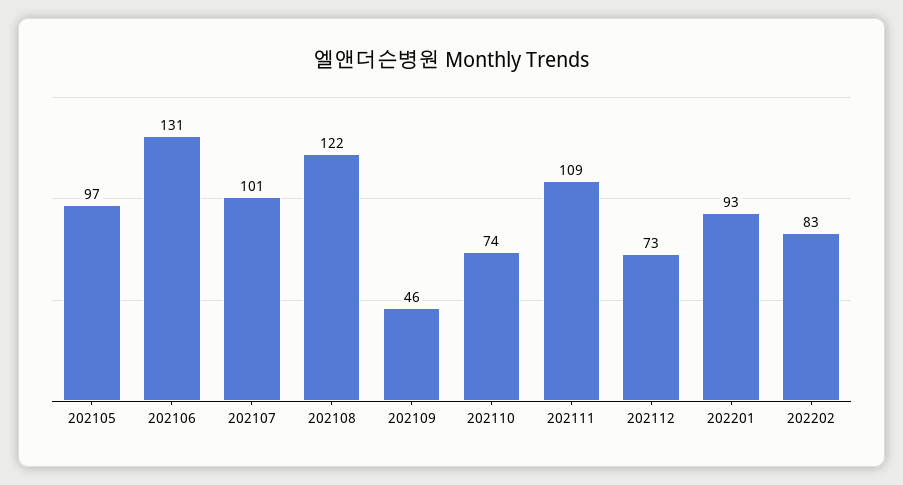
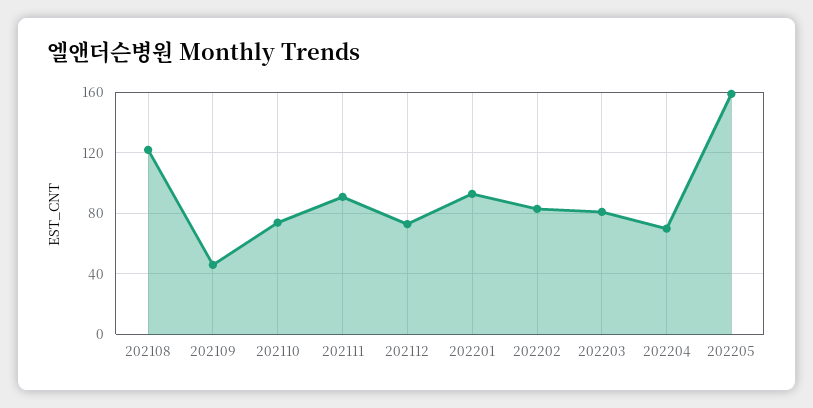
202105: 97 -> none
202106: 131 -> none
202107: 101 -> none
202111: 109 -> 90
202203: none -> 80
202204: none -> 70
202205: none -> 160

